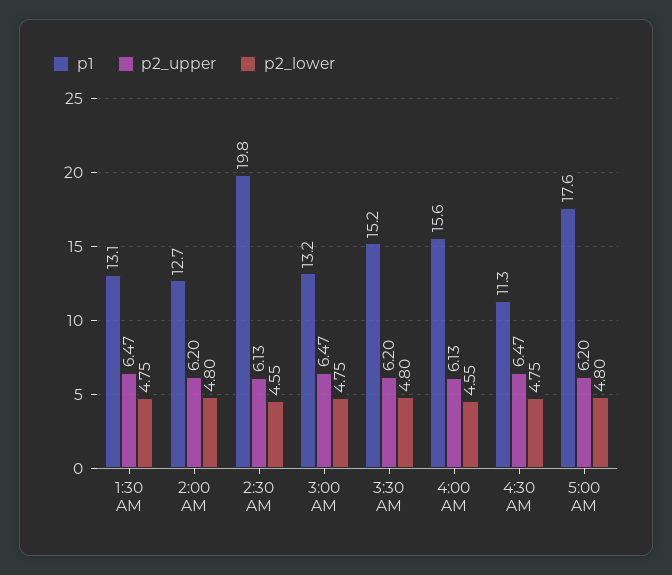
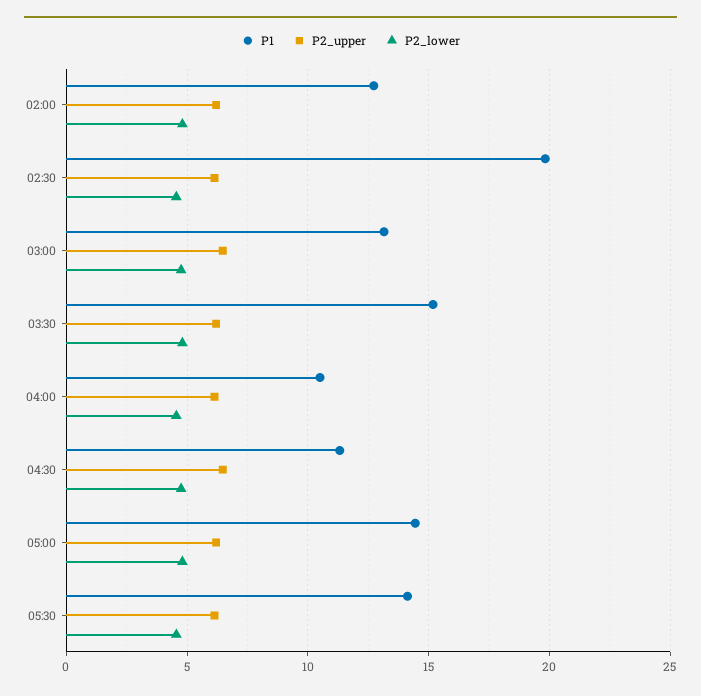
p1, 1:30 AM: 13.1 -> none
p2_upper, 1:30 AM: 6.47 -> none
p2_lower, 1:30 AM: 4.75 -> none
p1, 4:00 AM: 15.6 -> 10.5
p1, 5:00 AM: 17.6 -> 14.5
p1, 05:30: none -> 14
p2_upper, 05:30: none -> 6
p2_lower, 05:30: none -> 4.5

